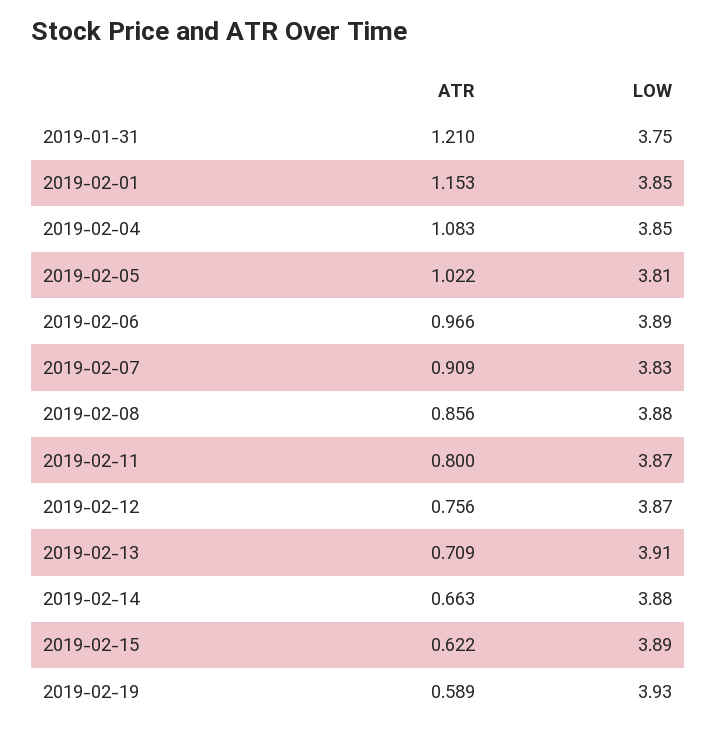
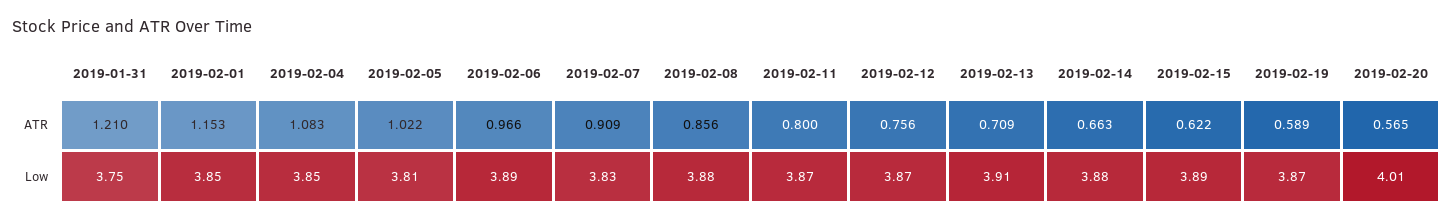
LOW, 2019-02-19: 3.93 -> 3.87
ATR, 2019-02-20: none -> 0.565
LOW, 2019-02-20: none -> 4.01

